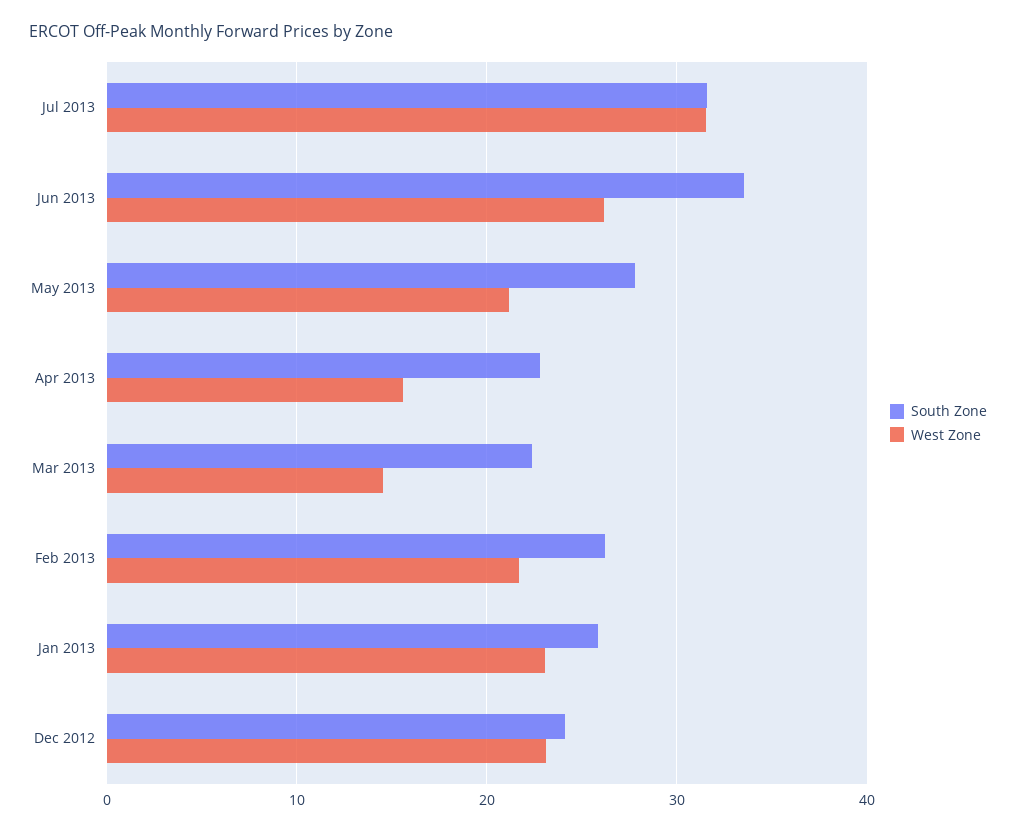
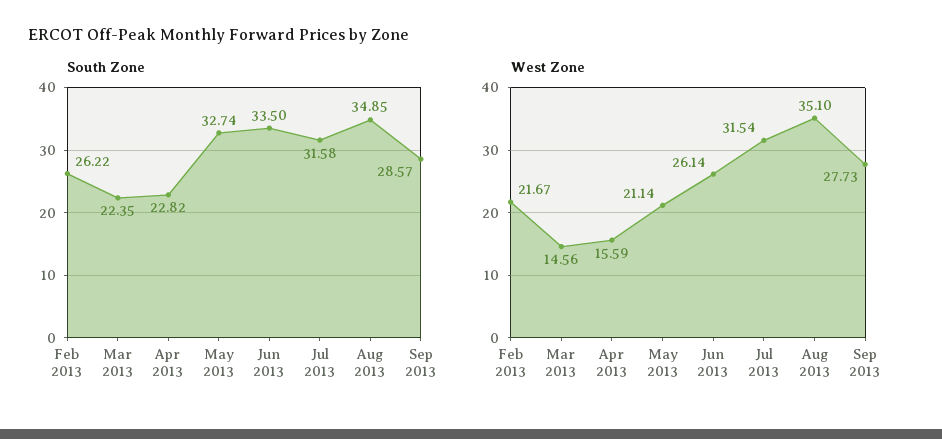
South Zone, May 2013: 28 -> 32.74
South Zone, Jan 2013: 26 -> none
West Zone, Jan 2013: 23 -> none
South Zone, Dec 2012: 24 -> none
West Zone, Dec 2012: 23 -> none
South Zone, Aug 2013: none -> 34.85
South Zone, Sep 2013: none -> 28.57
West Zone, Aug 2013: none -> 35.1
West Zone, Sep 2013: none -> 27.73

